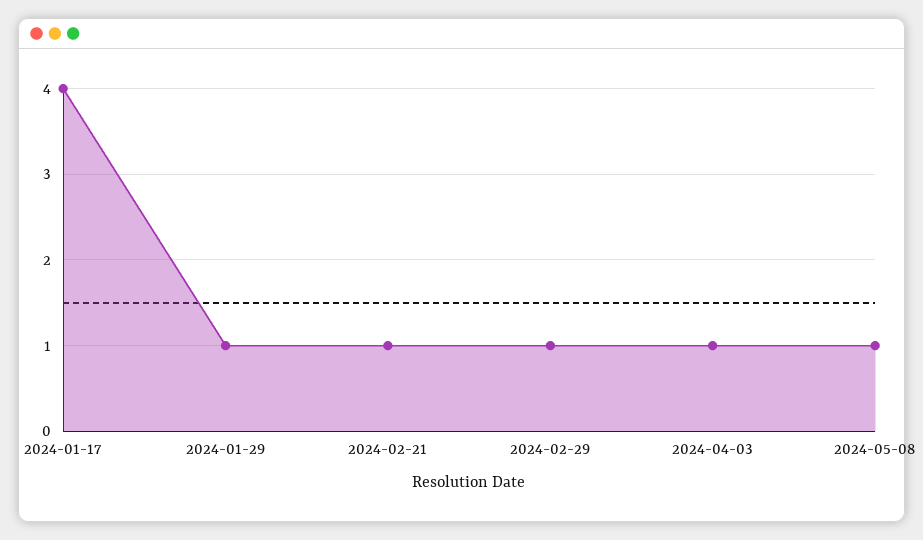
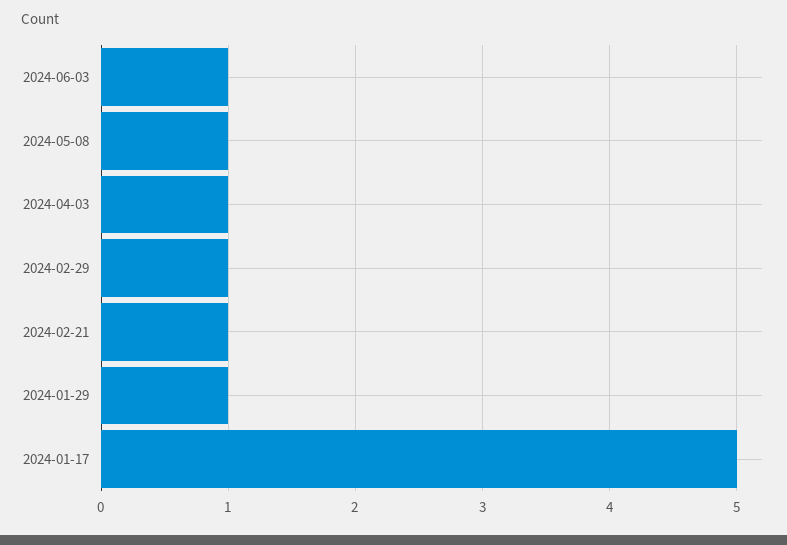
2024-01-17: 4 -> 5
2024-06-03: none -> 1

